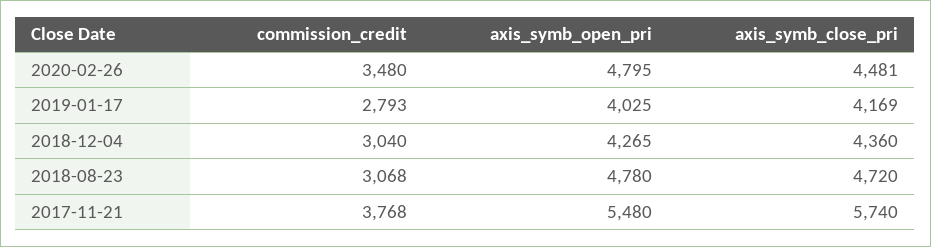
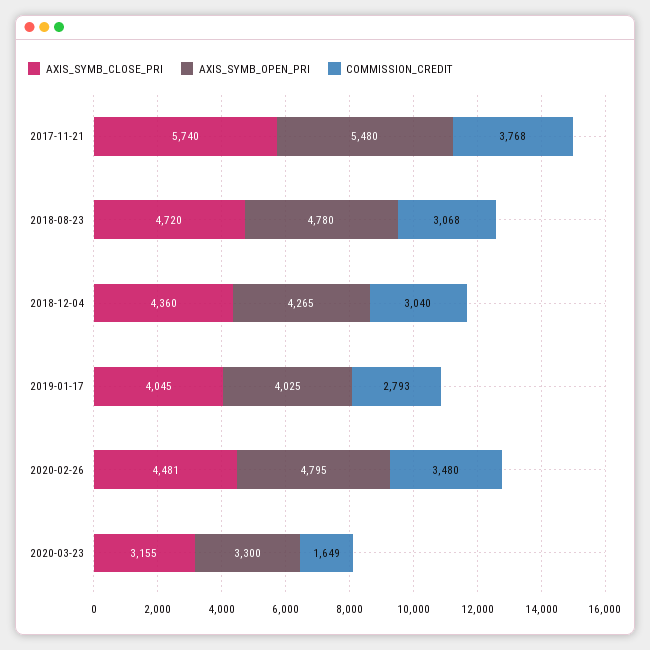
axis_symb_close_pri, 2019-01-17: 4169 -> 4045
axis_symb_close_pri, 2020-03-23: none -> 3155
axis_symb_open_pri, 2020-03-23: none -> 3300
commission_credit, 2020-03-23: none -> 1649

